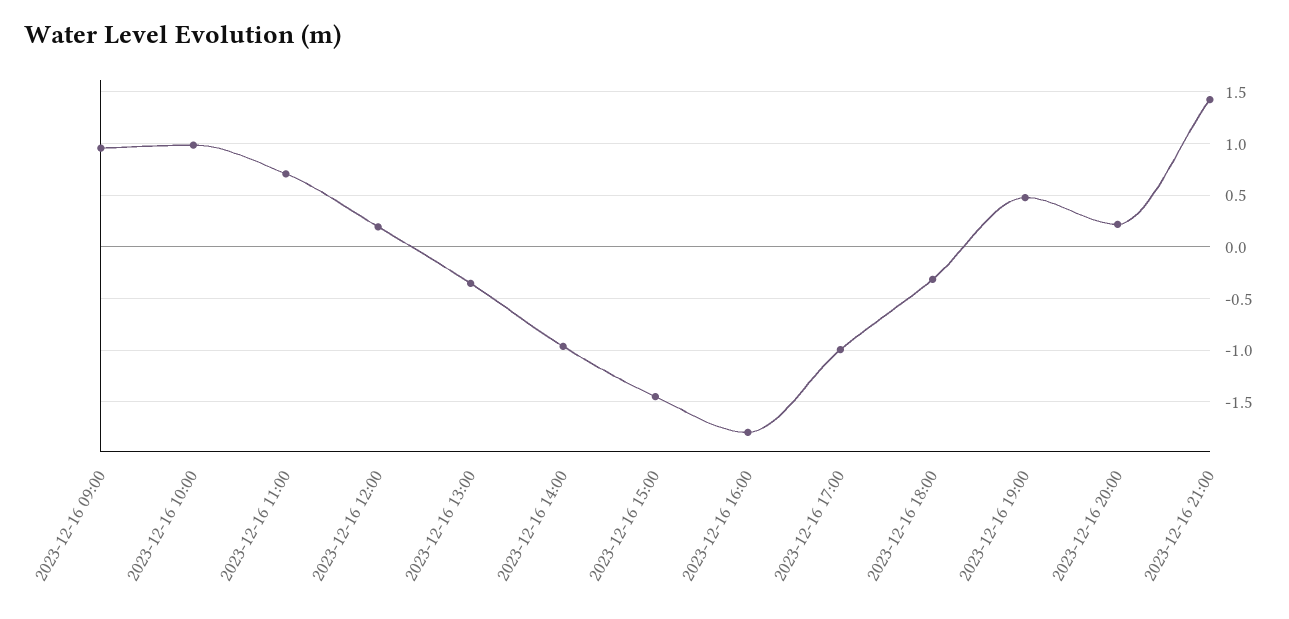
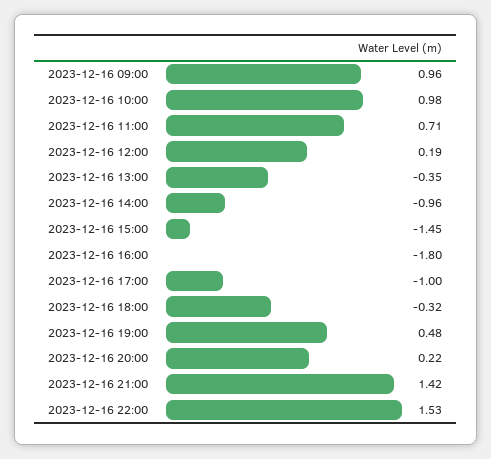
2023-12-16 22:00: none -> 1.53

